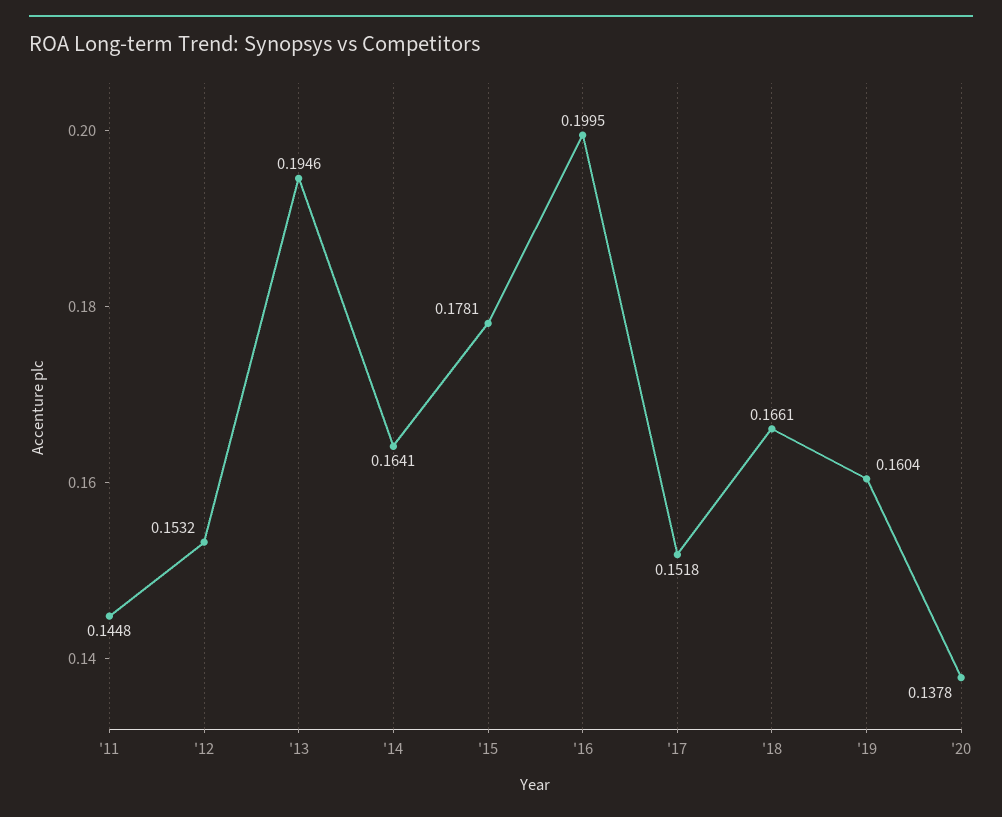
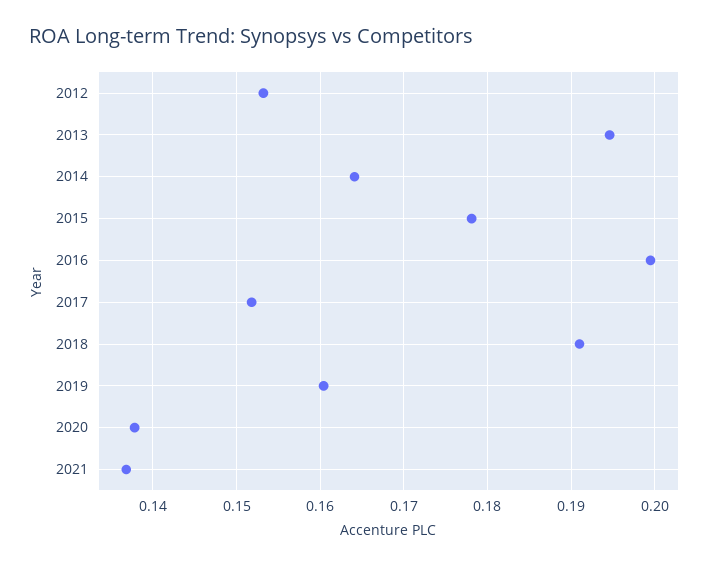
'11: 0.1448 -> none
'18: 0.1661 -> 0.191
2021: none -> 0.137

